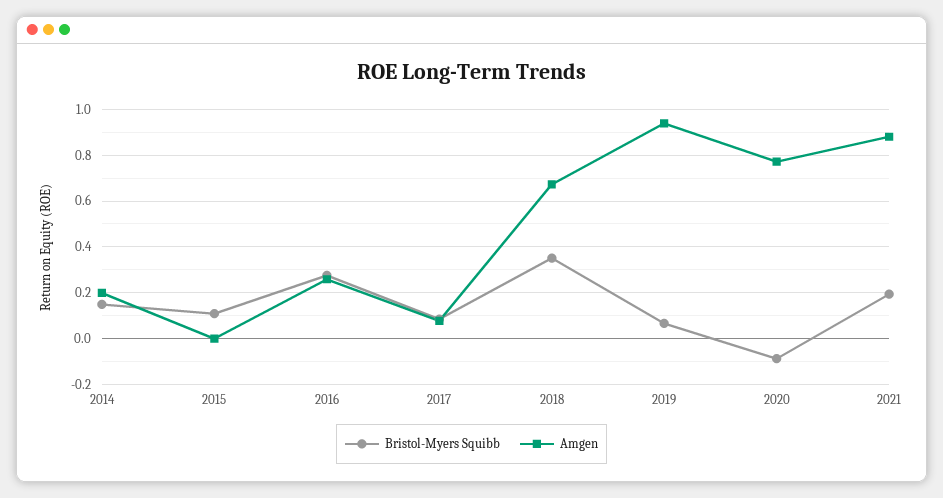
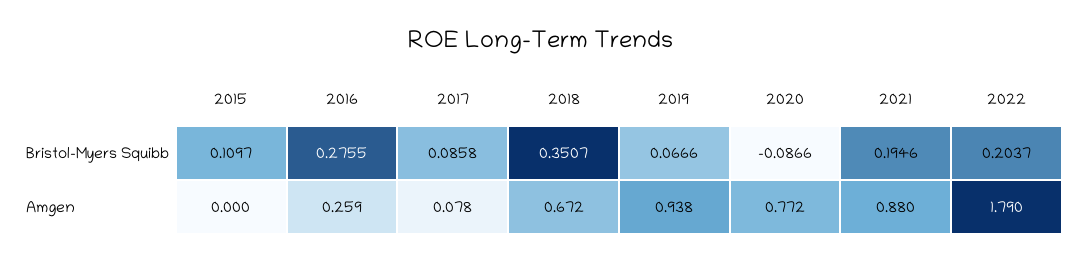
Bristol-Myers Squibb, 2014: 0.15 -> none
Amgen, 2014: 0.2 -> none
Bristol-Myers Squibb, 2022: none -> 0.2037
Amgen, 2022: none -> 1.79

